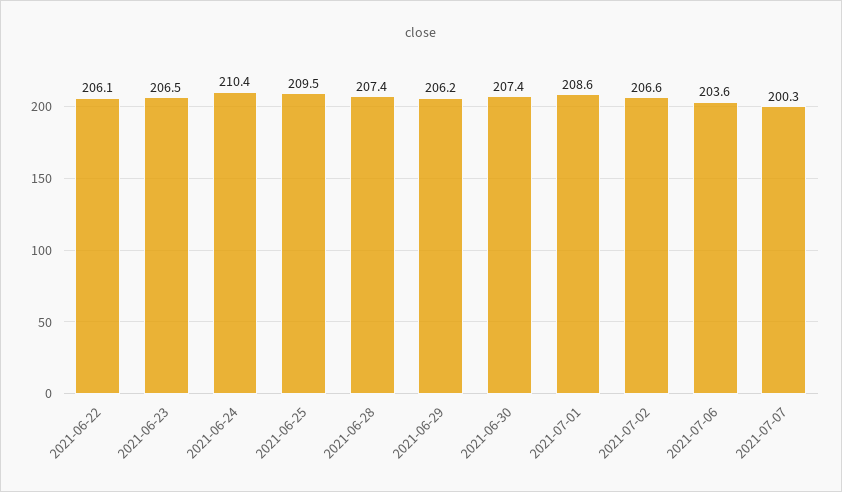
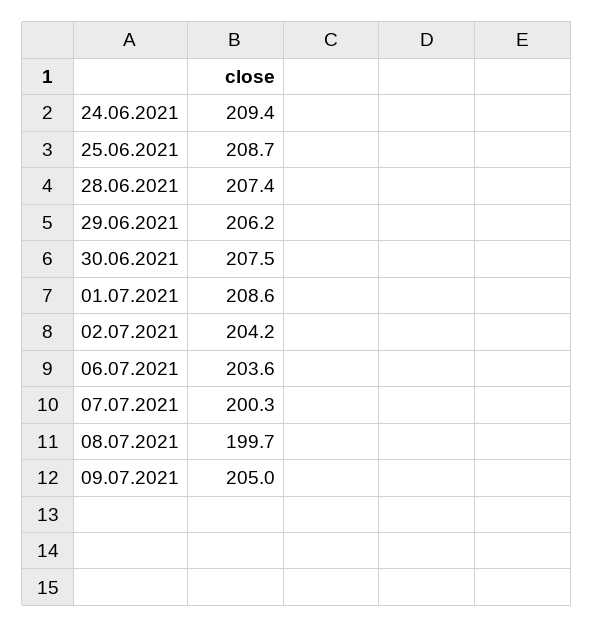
2021-06-22: 206.1 -> none
2021-06-23: 206.5 -> none
2021-06-24: 210.4 -> 209.4
2021-06-25: 209.5 -> 208.7
2021-06-30: 207.4 -> 207.5
2021-07-02: 206.6 -> 204.2
08.07.2021: none -> 199.7
09.07.2021: none -> 205

